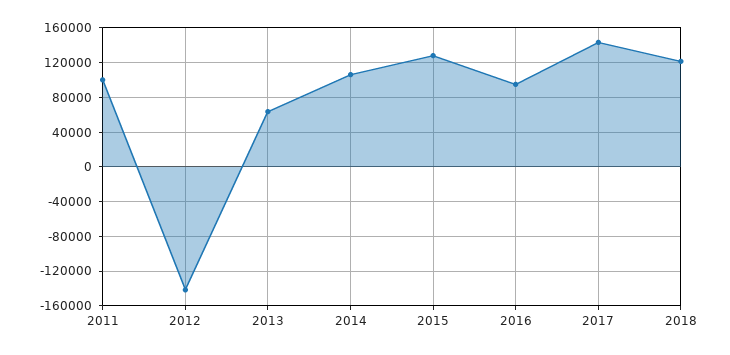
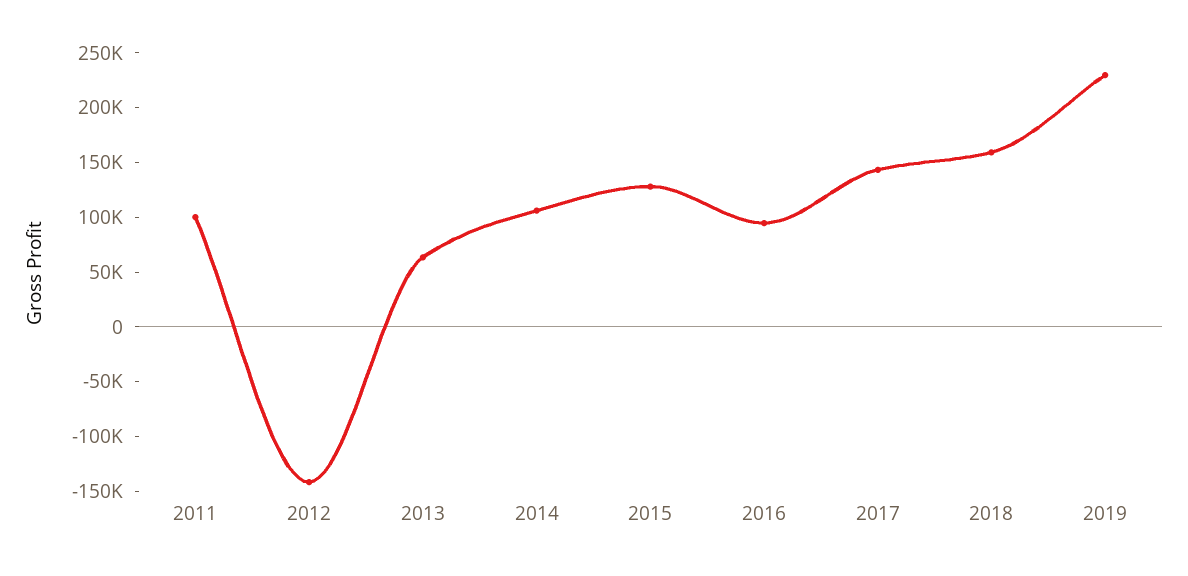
2018: 120000 -> 160000
2019: none -> 230000

